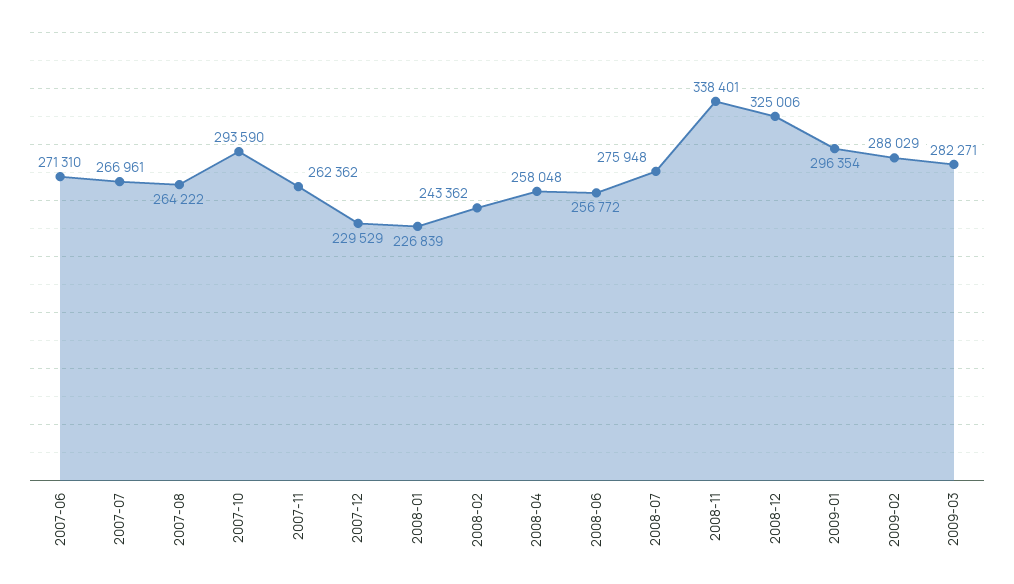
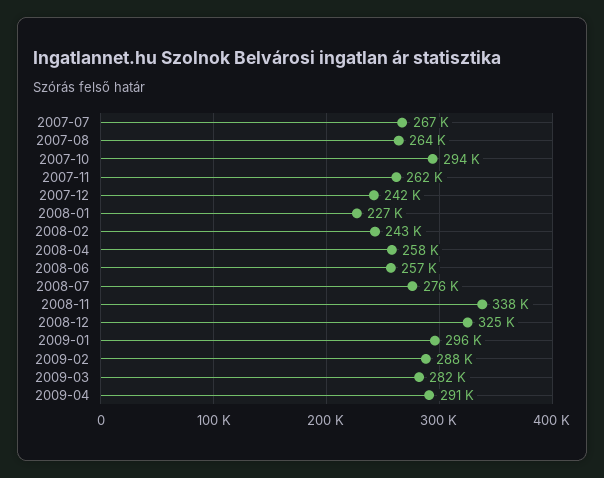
2007-06: 271310 -> none
2007-12: 229529 -> 242000
2009-04: none -> 291000

